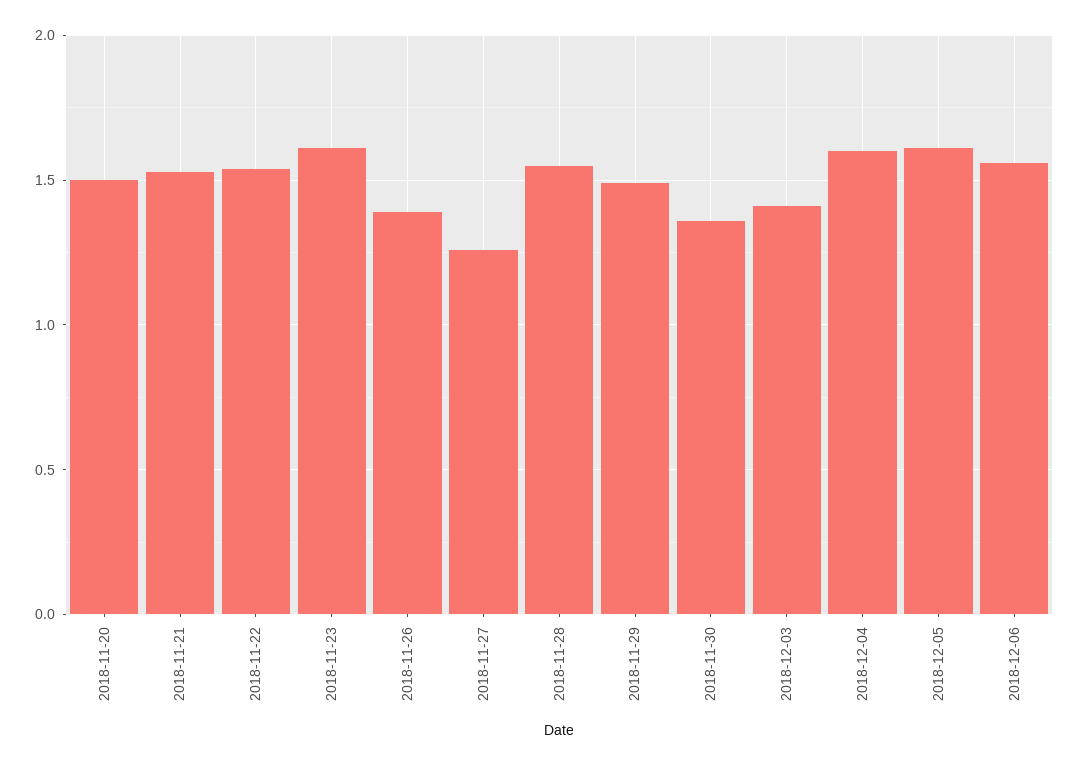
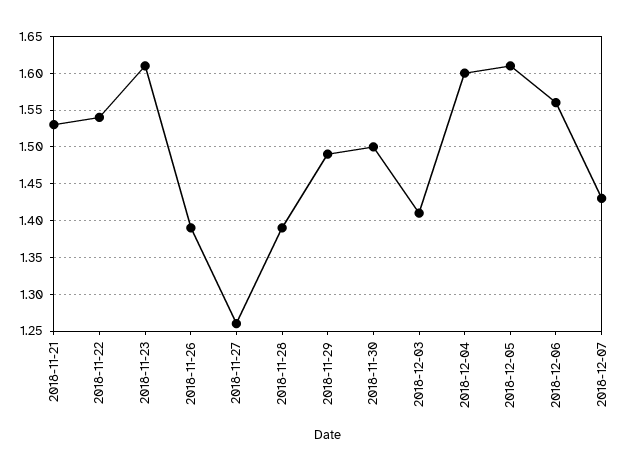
2018-11-20: 1.5 -> none
2018-11-28: 1.55 -> 1.39
2018-11-30: 1.35 -> 1.5
2018-12-07: none -> 1.43

